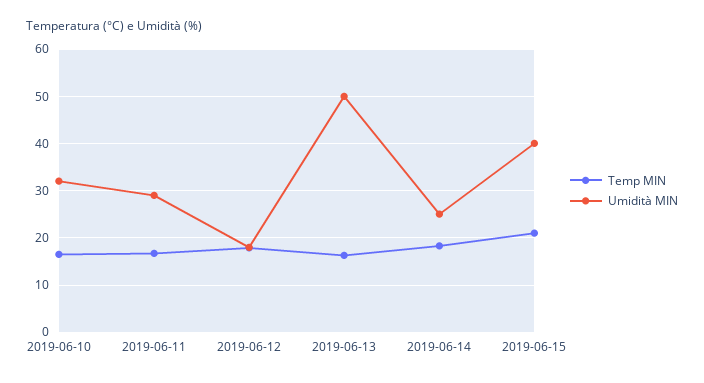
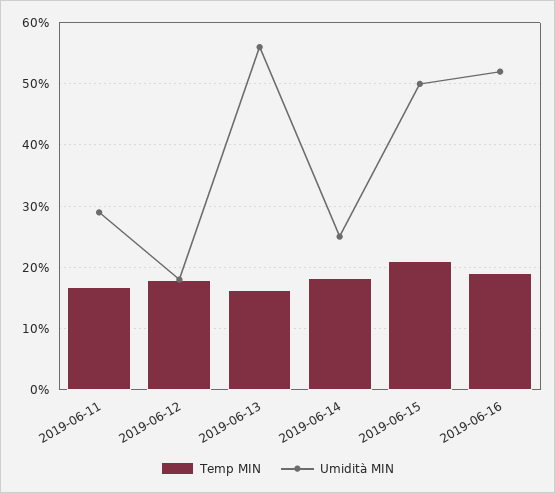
Temp MIN, 2019-06-10: 16 -> none
Umidità MIN, 2019-06-10: 32 -> none
Umidità MIN, 2019-06-13: 50 -> 56
Umidità MIN, 2019-06-15: 40 -> 50
Temp MIN, 2019-06-16: none -> 19
Umidità MIN, 2019-06-16: none -> 52

